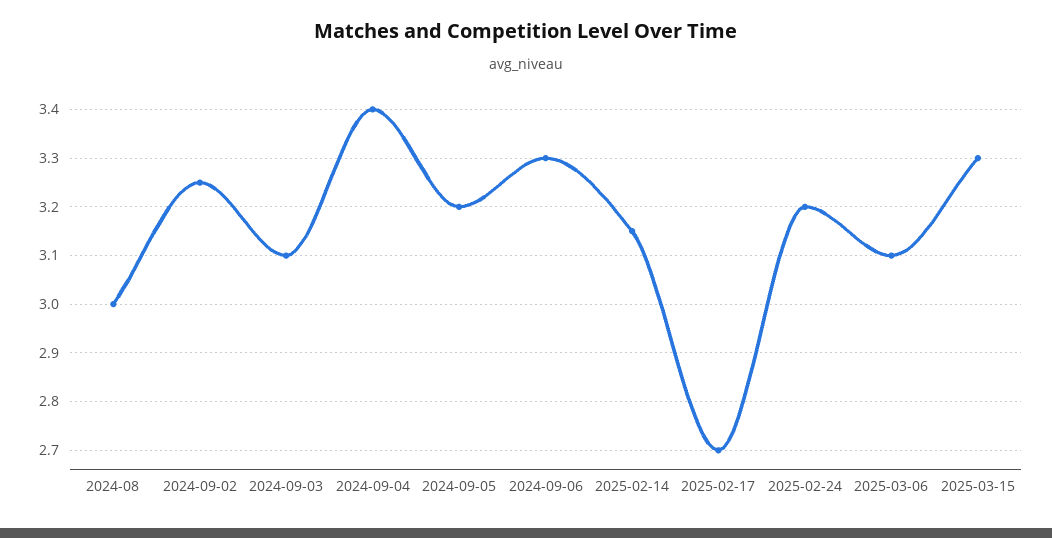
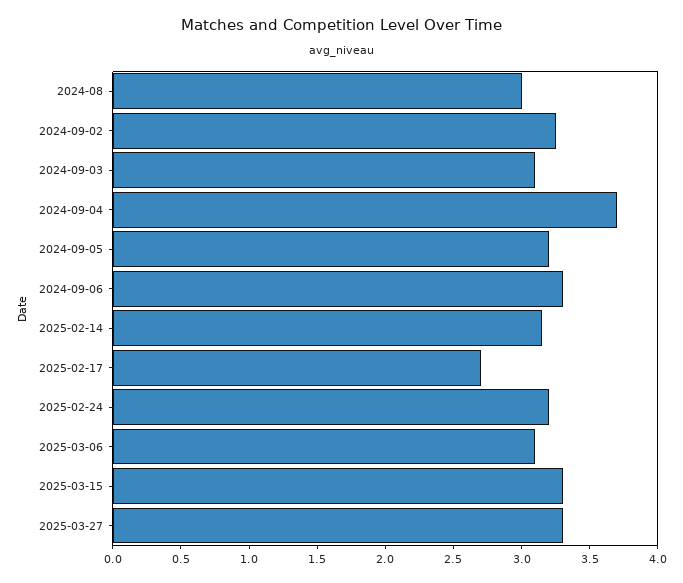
2024-09-04: 3.4 -> 3.7
2025-03-27: none -> 3.3

